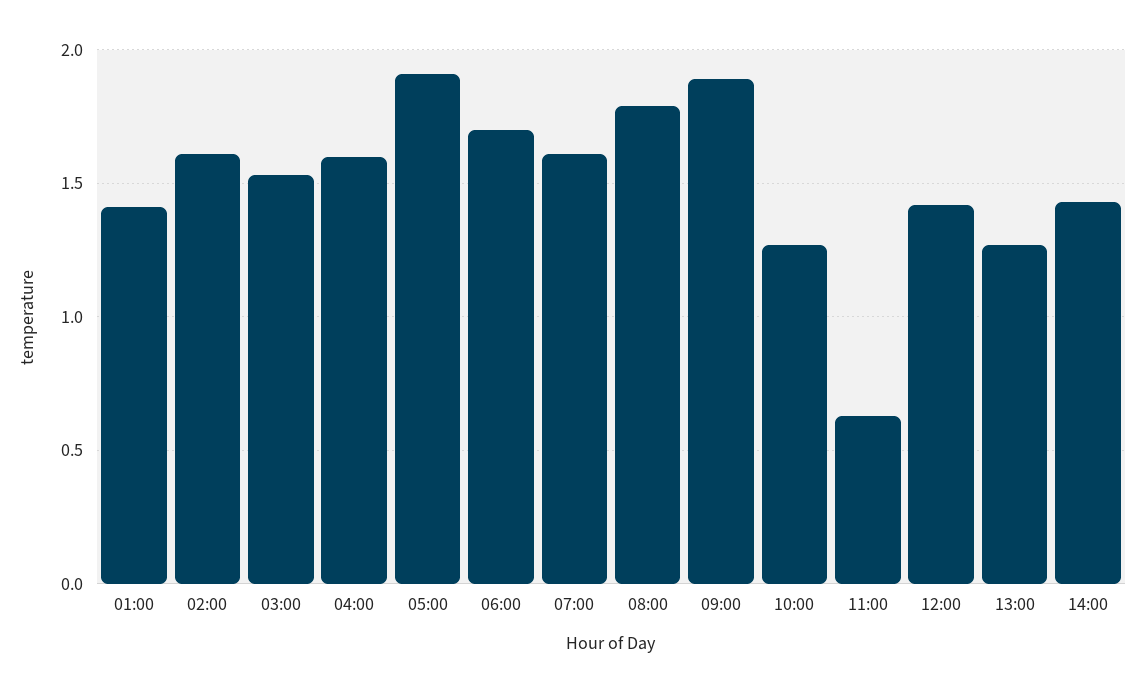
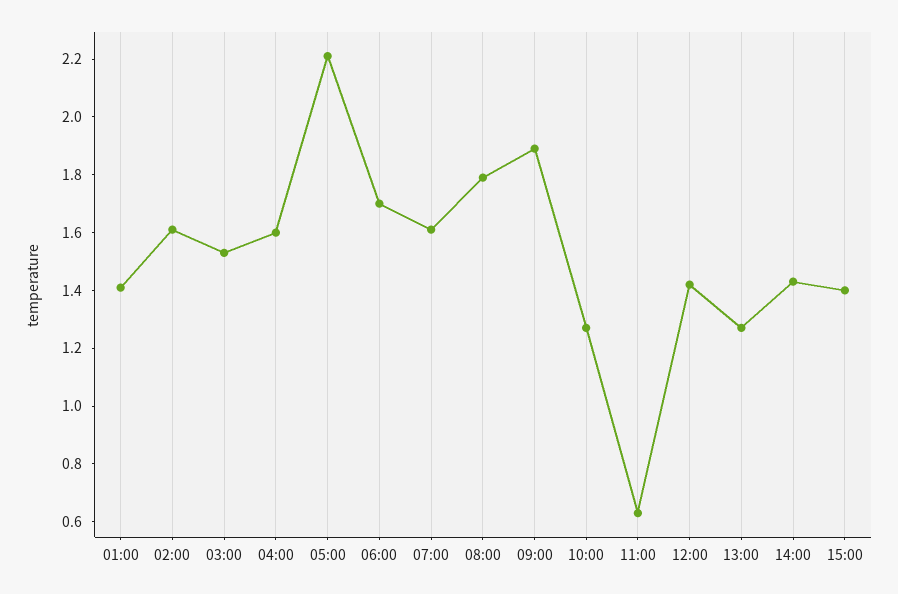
05:00: 1.9 -> 2.2
15:00: none -> 1.4

